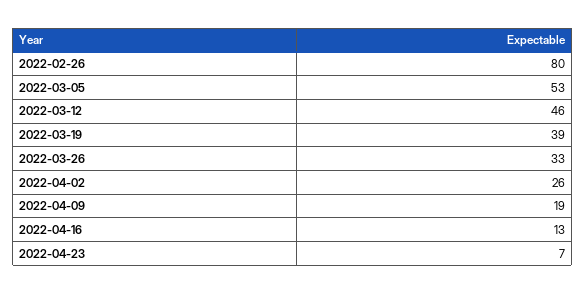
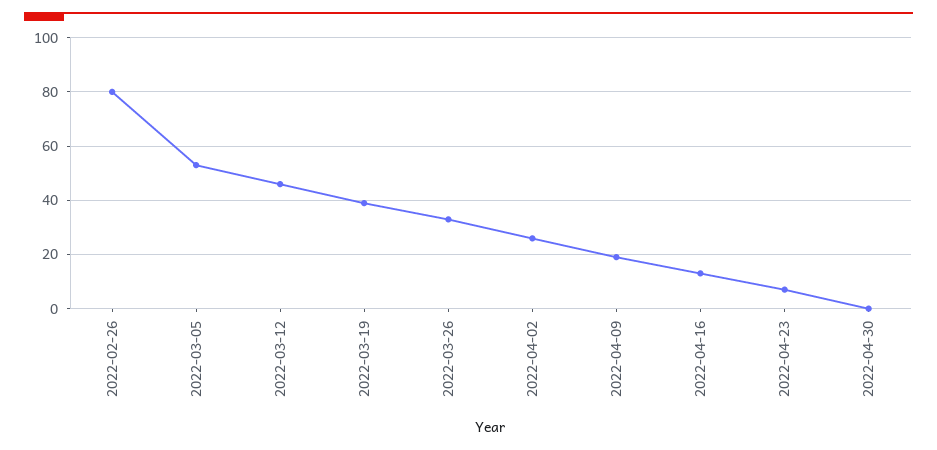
2022-04-30: none -> 0

